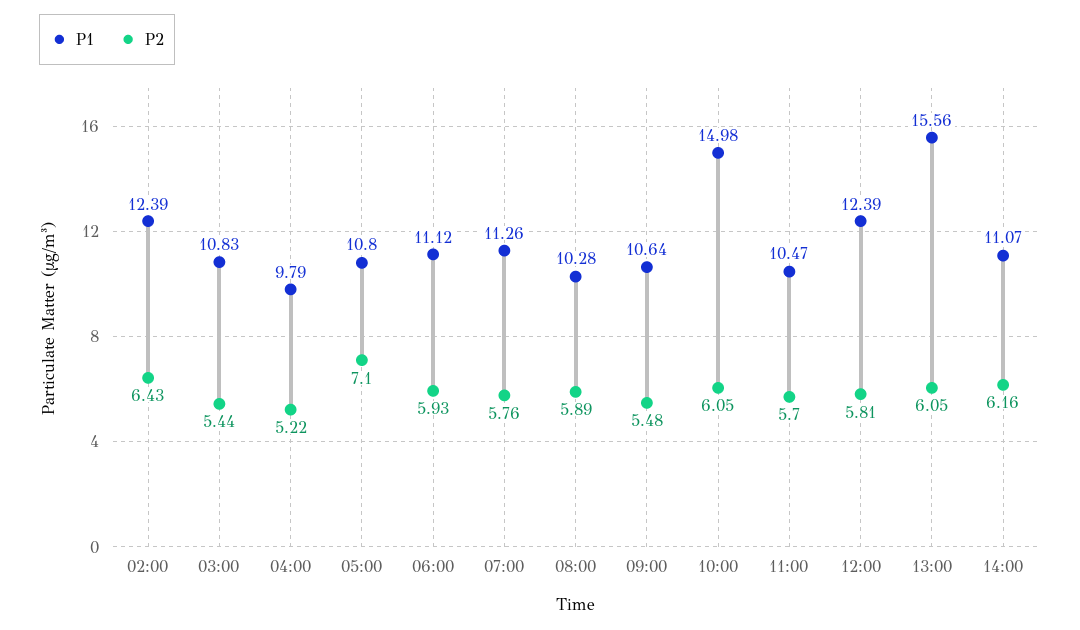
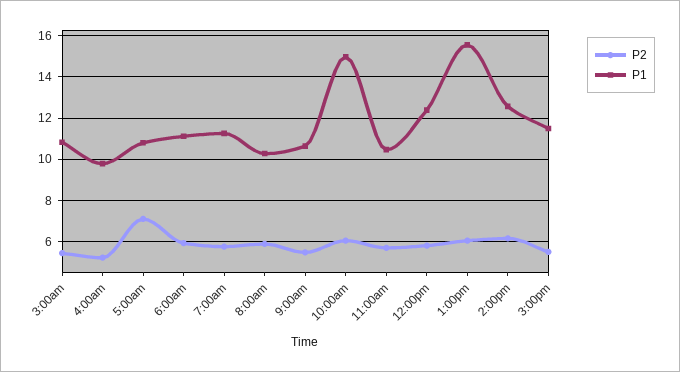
P1, 02:00: 12.39 -> none
P2, 02:00: 6.43 -> none
P1, 14:00: 11.07 -> 12.5
P2, 3:00pm: none -> 5.5
P1, 3:00pm: none -> 11.5

